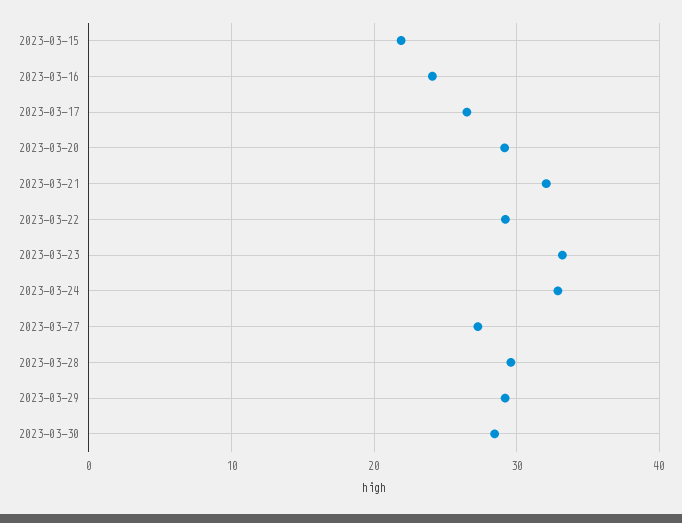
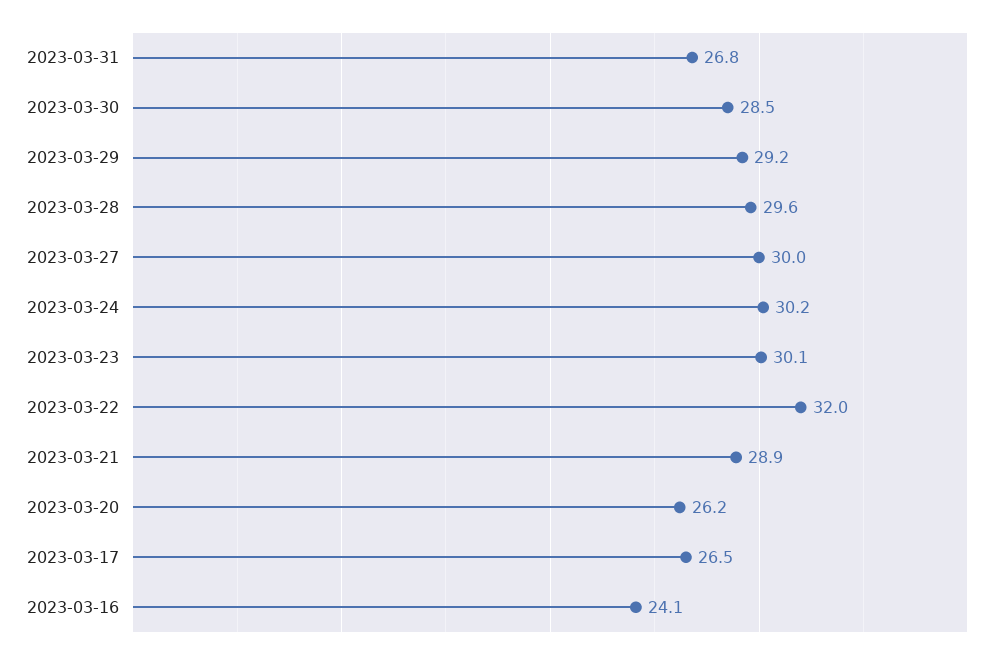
2023-03-15: 22 -> none
2023-03-20: 29 -> 26.2
2023-03-21: 32 -> 28.9
2023-03-22: 29 -> 32
2023-03-23: 33 -> 30.1
2023-03-24: 33 -> 30.2
2023-03-27: 27 -> 30
2023-03-31: none -> 26.8

